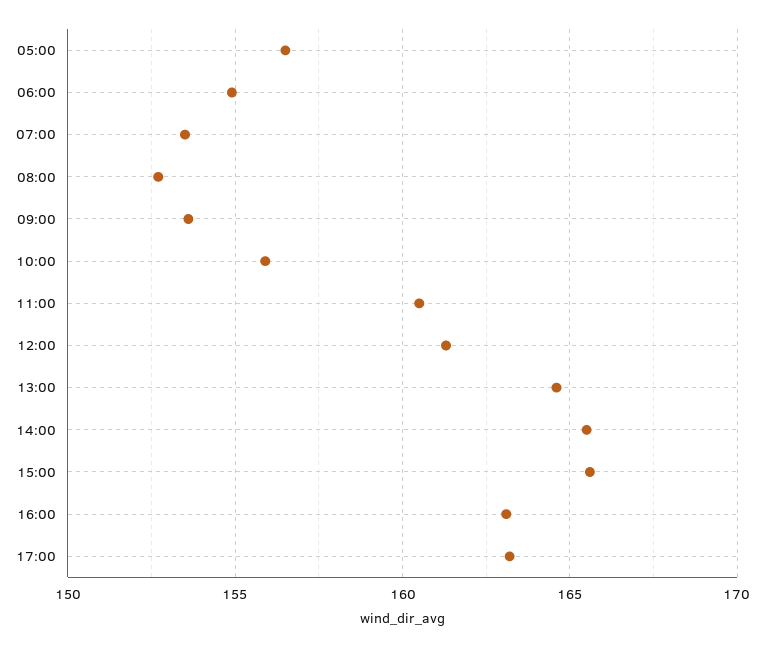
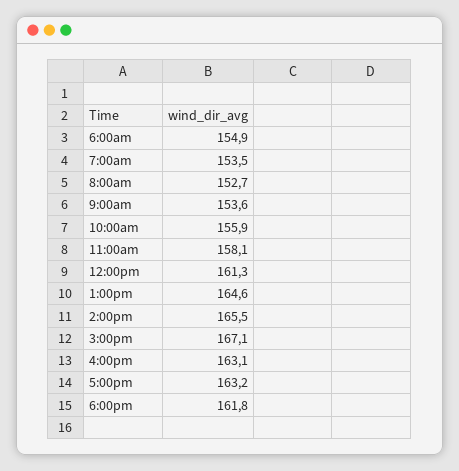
05:00: 156.5 -> none
11:00: 160.5 -> 158.1
15:00: 165.5 -> 167.1
6:00pm: none -> 161.8

